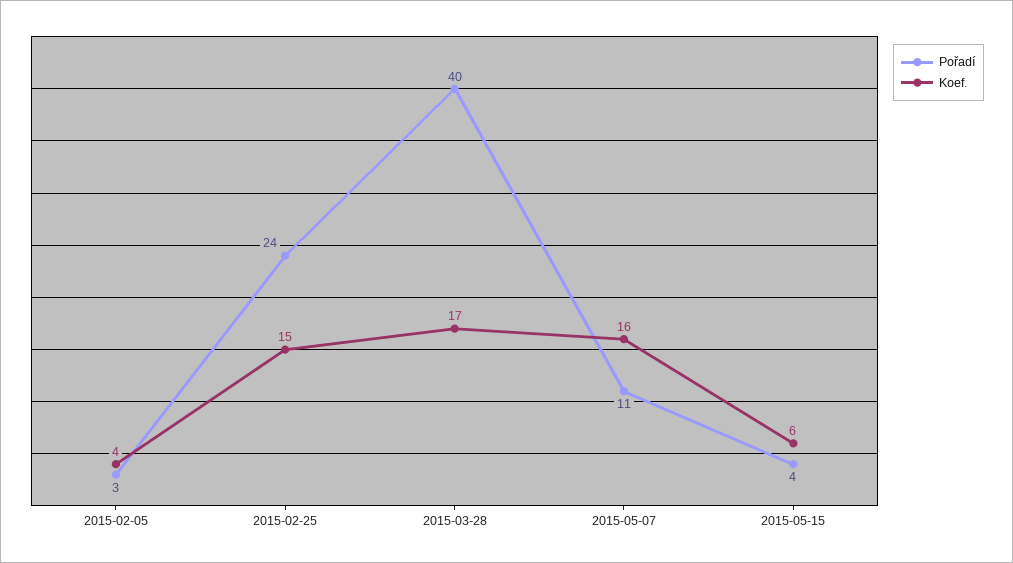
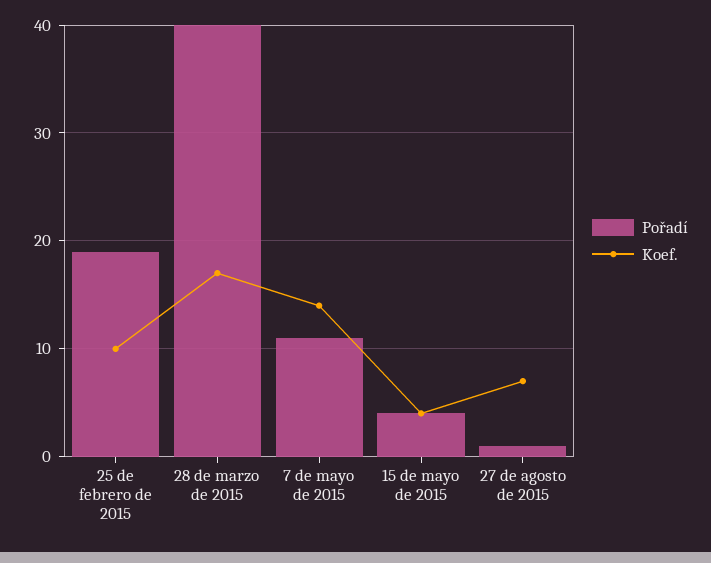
Pořadí, 2015-02-05: 3 -> none
Koef., 2015-02-05: 4 -> none
Pořadí, 2015-02-25: 24 -> 19
Koef., 2015-02-25: 15 -> 10
Koef., 2015-05-07: 16 -> 14
Koef., 2015-05-15: 6 -> 4
Pořadí, 27 de agosto de 2015: none -> 1
Koef., 27 de agosto de 2015: none -> 7

